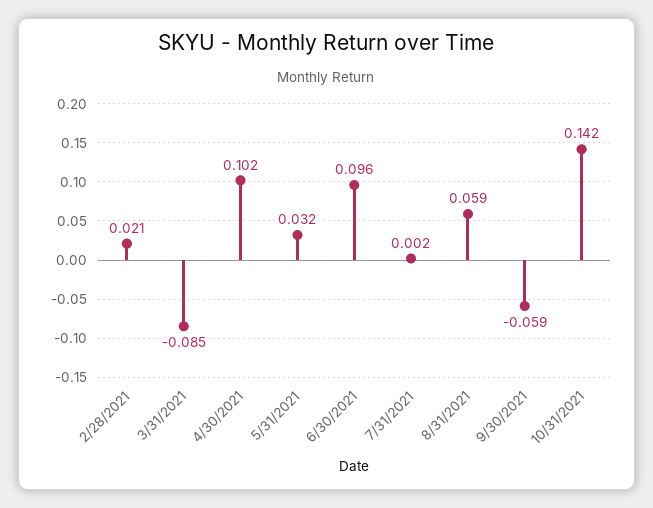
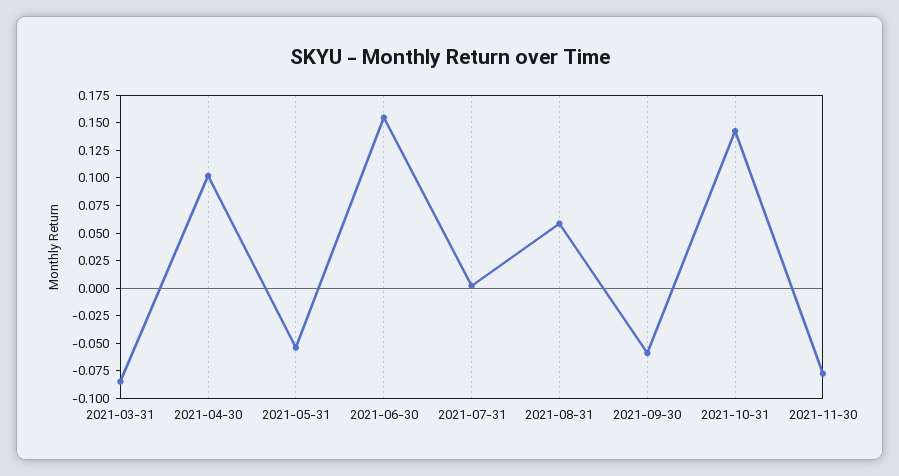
2/28/2021: 0.021 -> none
5/31/2021: 0.032 -> -0.05
6/30/2021: 0.096 -> 0.15
2021-11-30: none -> -0.075

